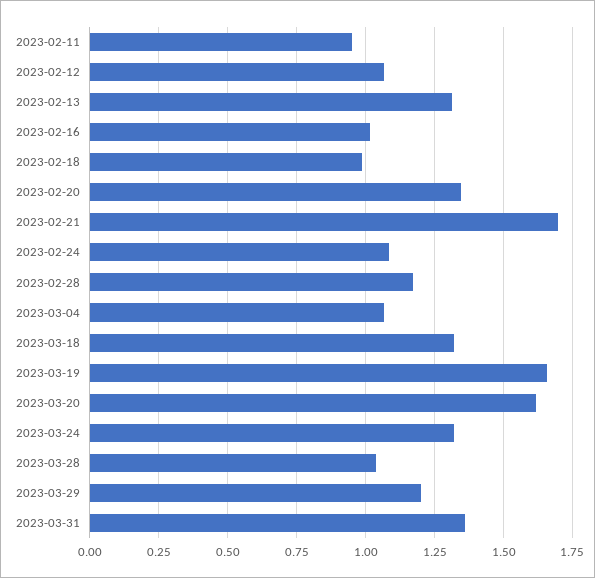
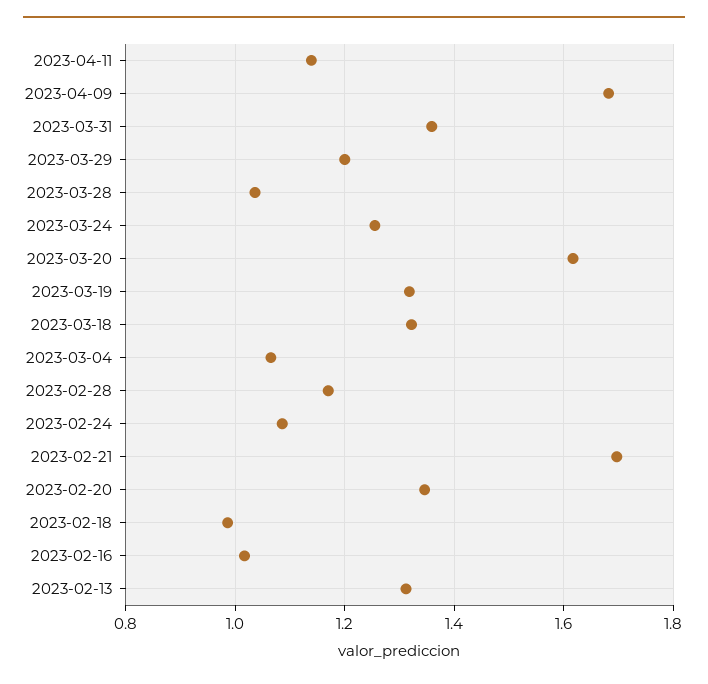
2023-02-11: 0.95 -> none
2023-02-12: 1.075 -> none
2023-03-19: 1.65 -> 1.32
2023-03-24: 1.325 -> 1.26
2023-04-11: none -> 1.14
2023-04-09: none -> 1.68

